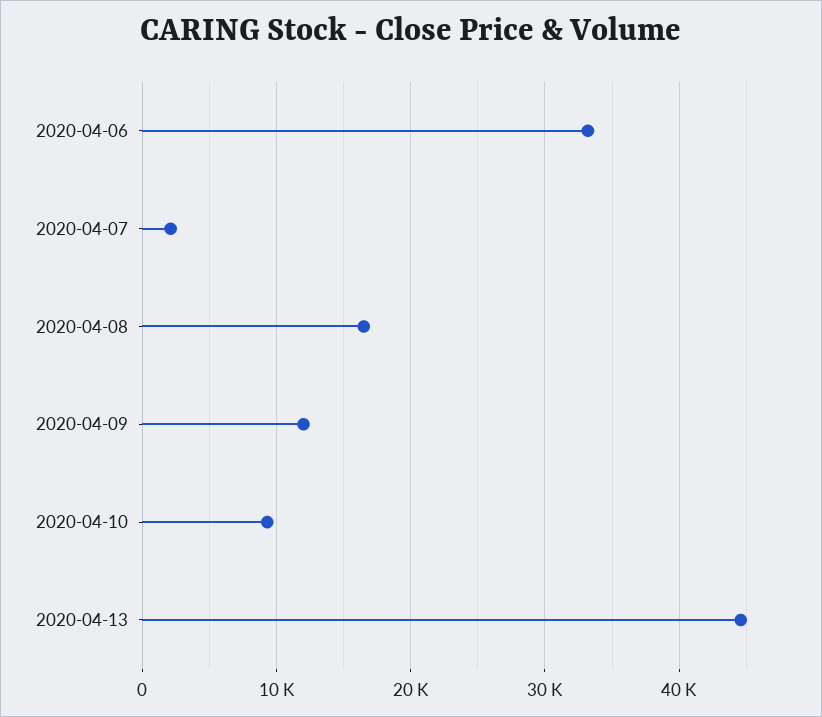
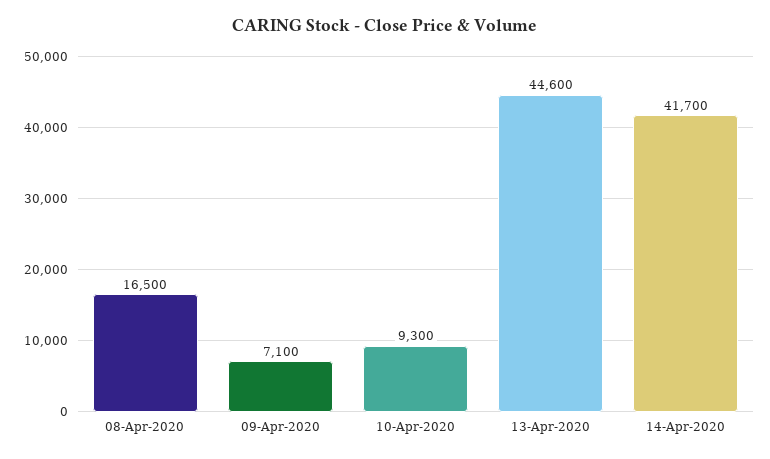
2020-04-06: 33000 -> none
2020-04-07: 2000 -> none
2020-04-09: 12000 -> 7100
14-Apr-2020: none -> 41700

